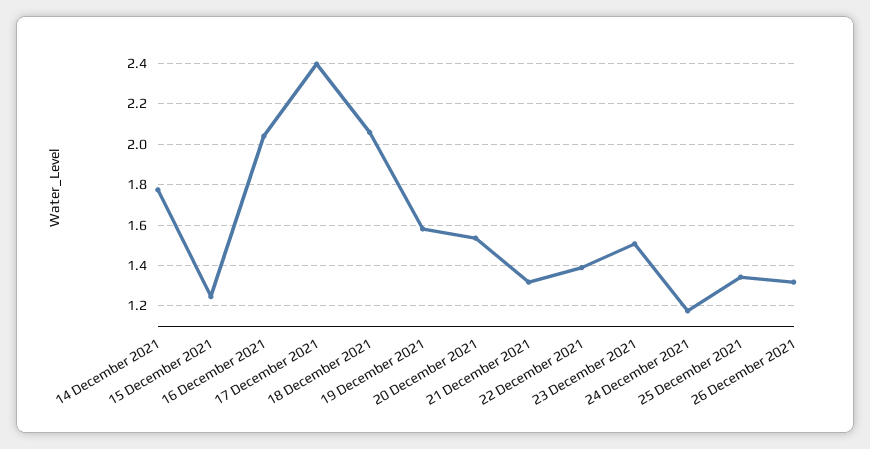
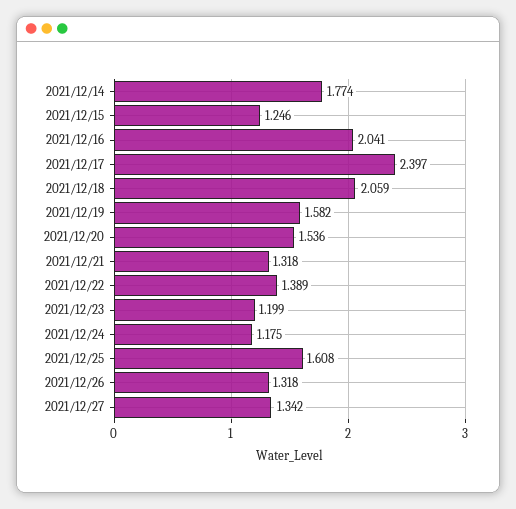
23 December 2021: 1.5 -> 1.199
25 December 2021: 1.35 -> 1.608
2021/12/27: none -> 1.342

